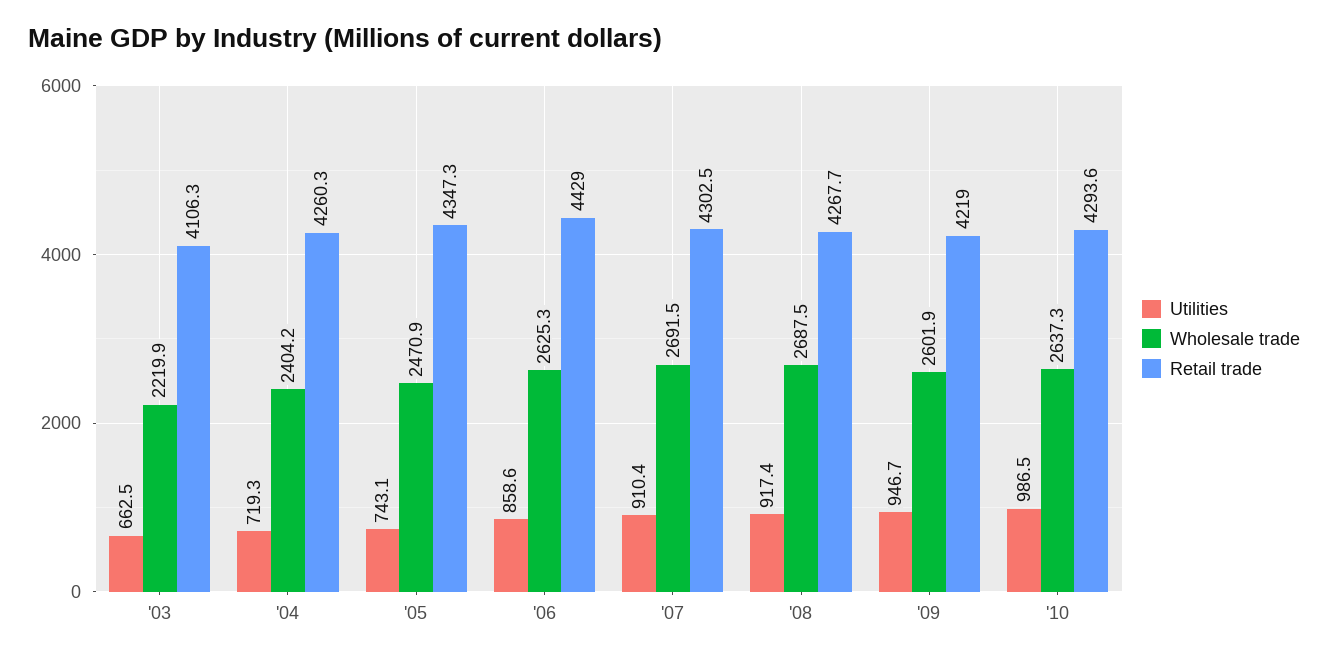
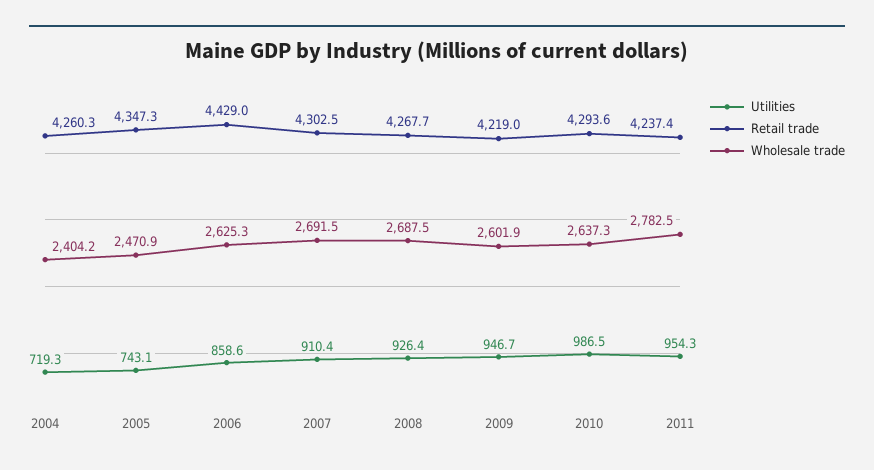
Utilities, '03: 662.5 -> none
Wholesale trade, '03: 2219.9 -> none
Retail trade, '03: 4106.3 -> none
Utilities, '08: 917.4 -> 926.4
Utilities, 2011: none -> 954.3
Retail trade, 2011: none -> 4237.4
Wholesale trade, 2011: none -> 2782.5

